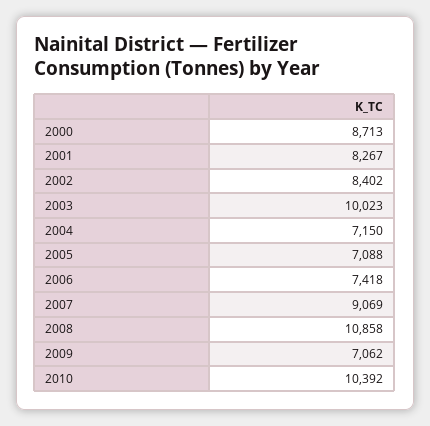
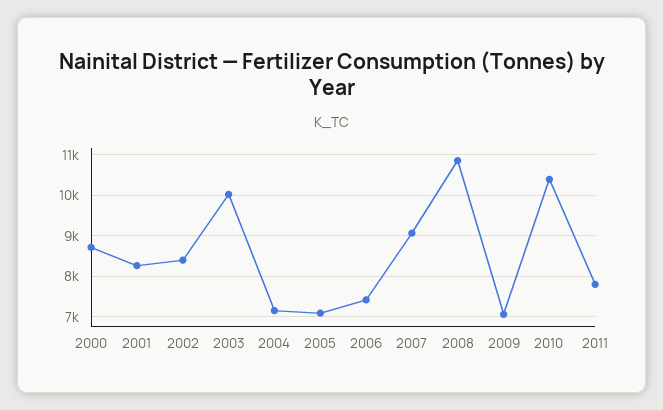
2011: none -> 7800

